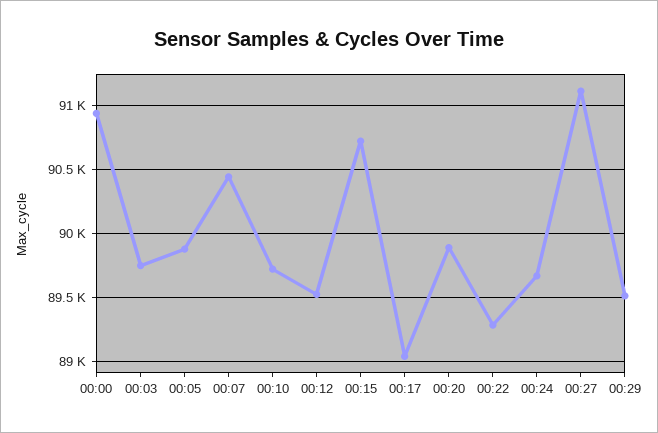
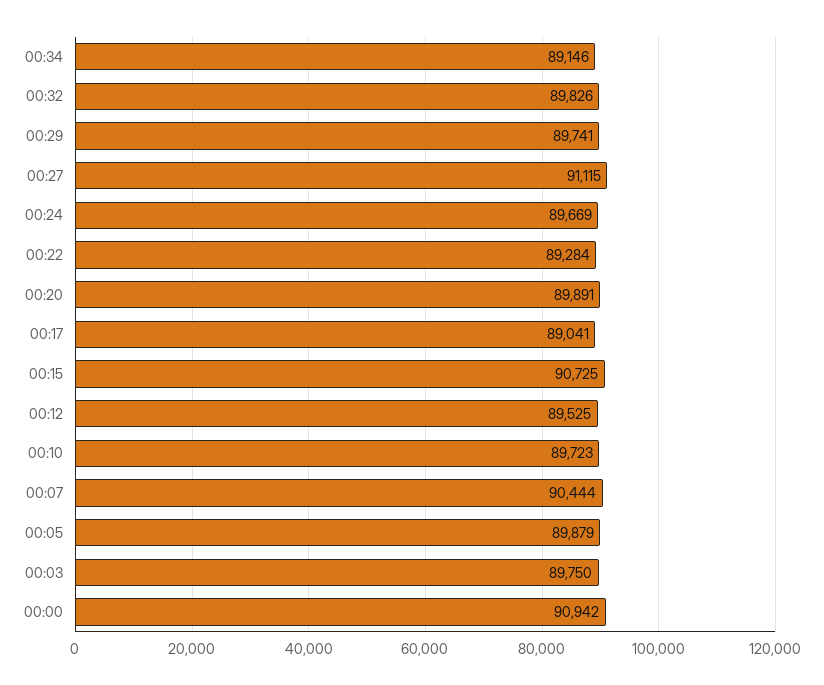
00:29: 89500 -> 89741
00:34: none -> 89146
00:32: none -> 89826

